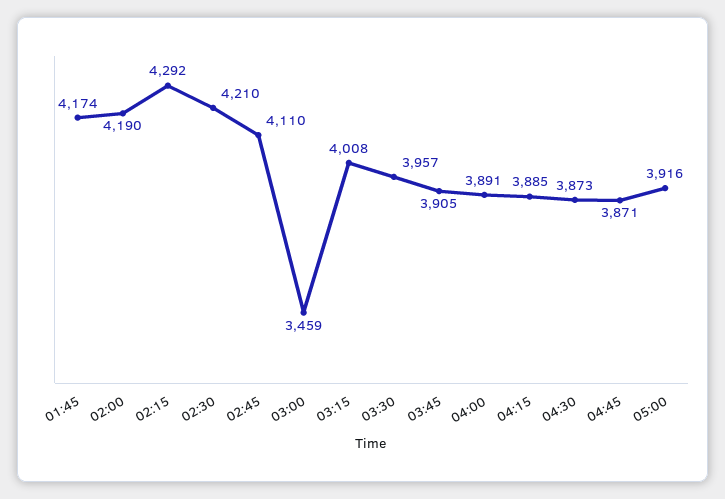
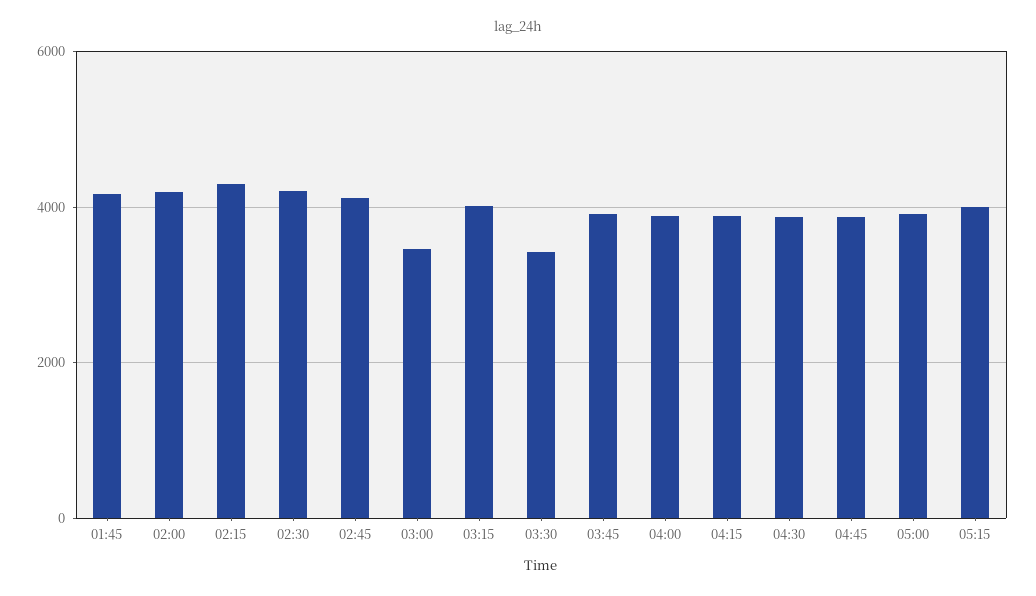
03:30: 3957 -> 3400
05:15: none -> 4000

